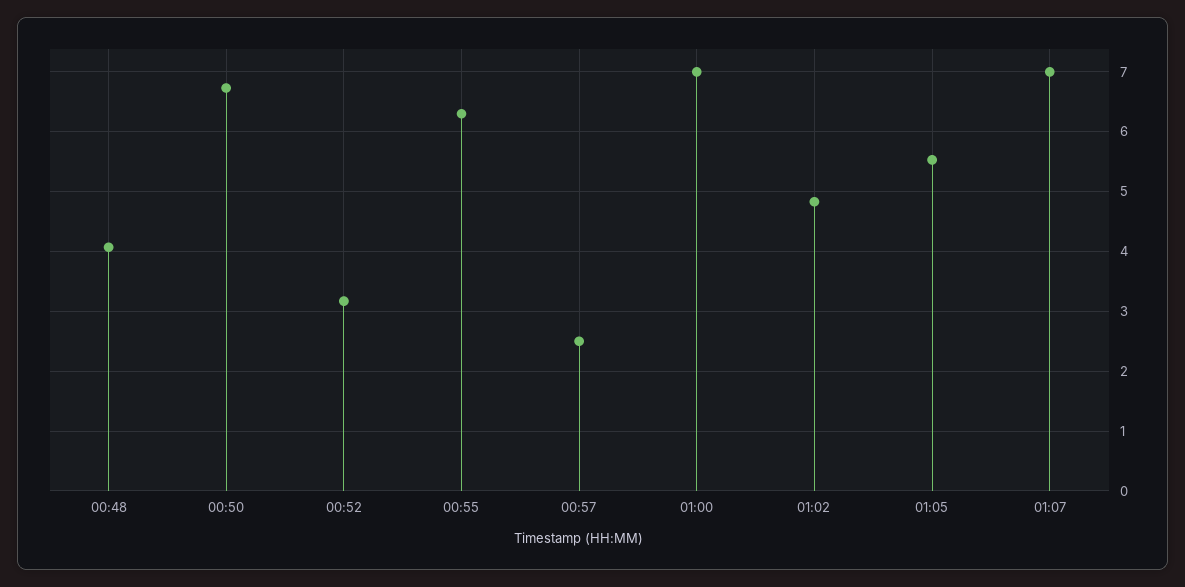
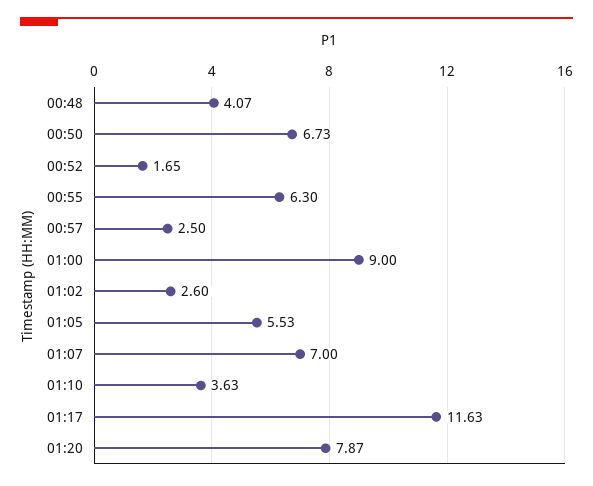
00:52: 3.2 -> 1.65
01:00: 7 -> 9
01:02: 4.8 -> 2.6
01:10: none -> 3.63
01:17: none -> 11.63
01:20: none -> 7.87

